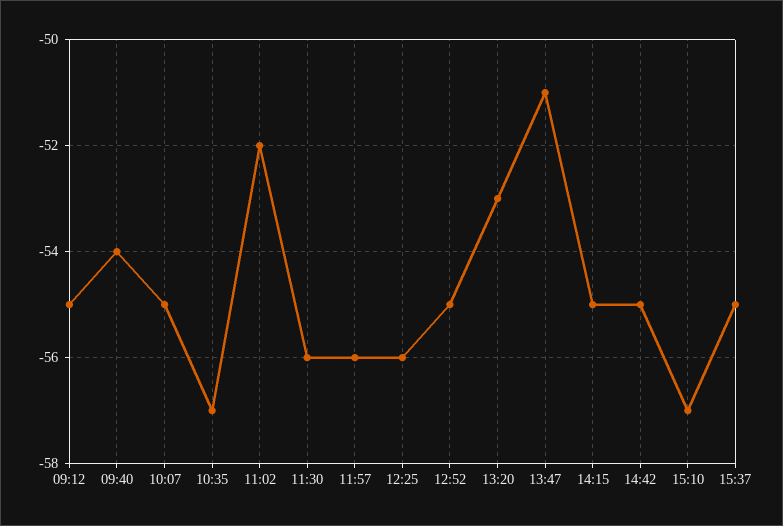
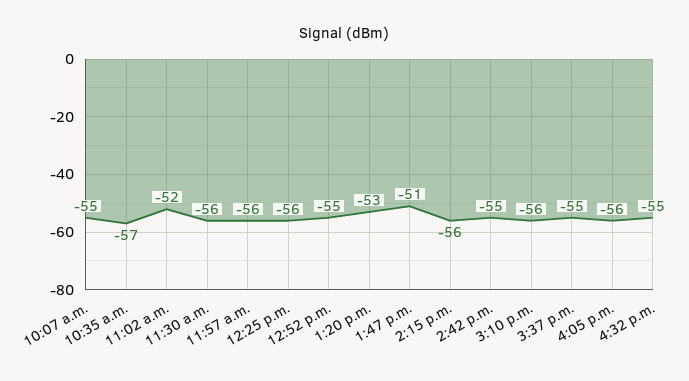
09:12: -55 -> none
09:40: -54 -> none
14:15: -55 -> -56
15:10: -57 -> -56
4:05 p.m.: none -> -56
4:32 p.m.: none -> -55

